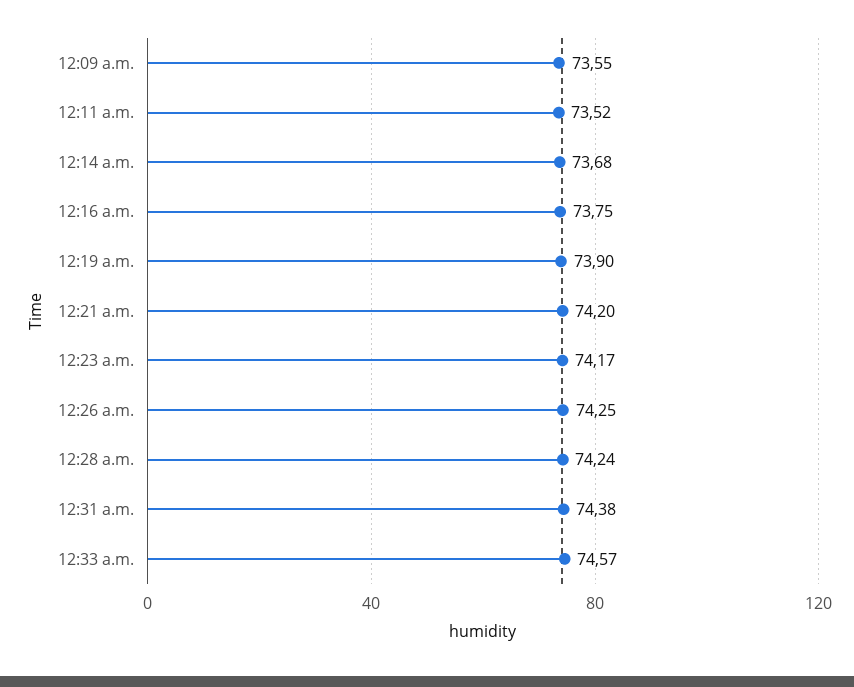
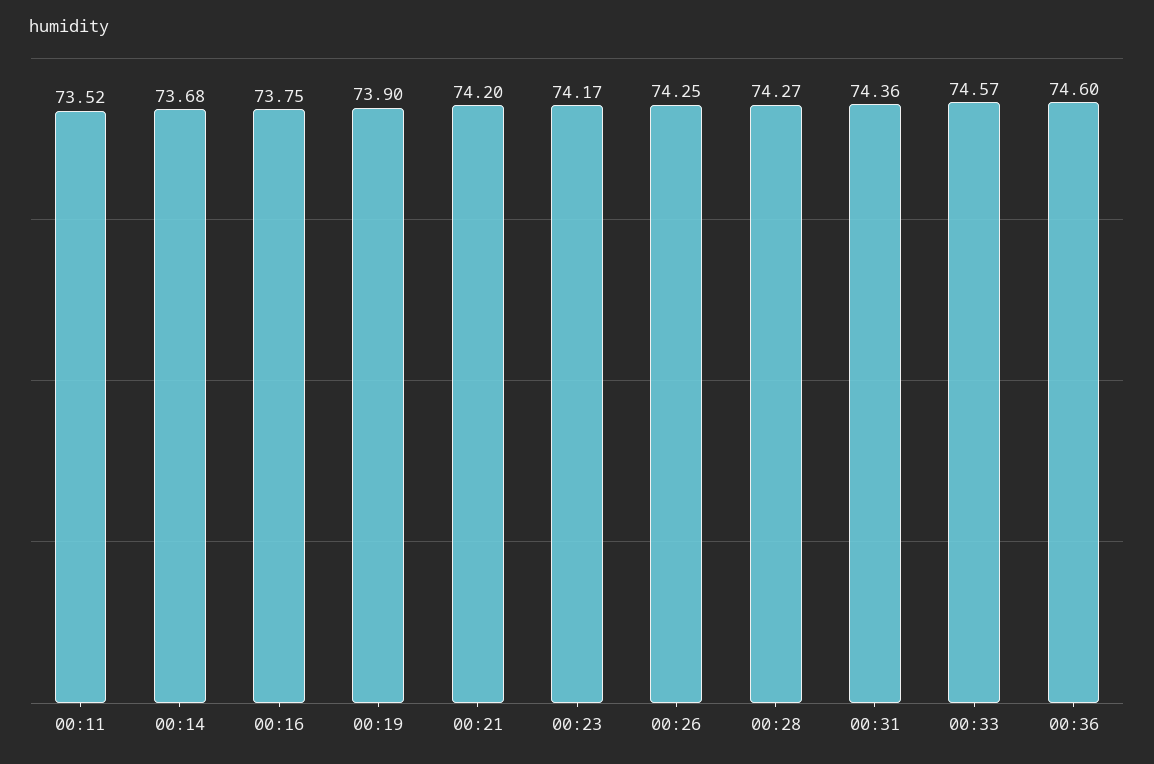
12:09 a.m.: 73.55 -> none
12:28 a.m.: 74.24 -> 74.27
12:31 a.m.: 74.38 -> 74.36
00:36: none -> 74.6

